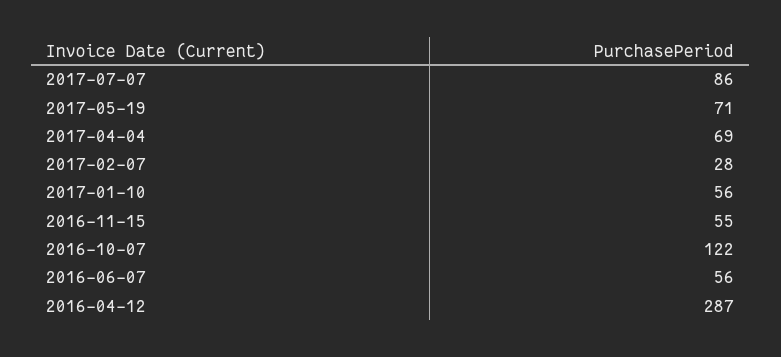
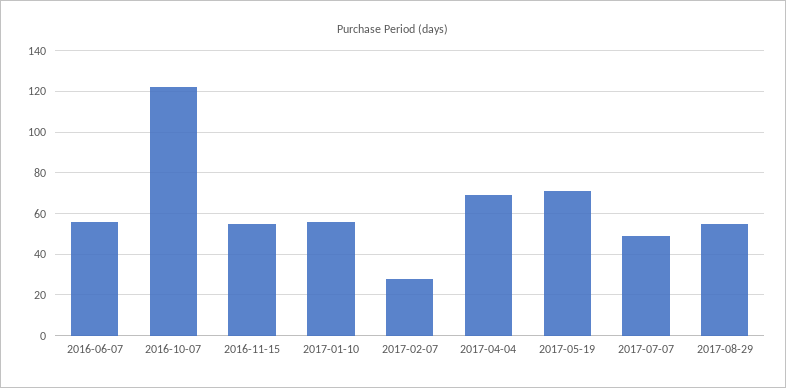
2017-07-07: 86 -> 50
2016-04-12: 287 -> none
2017-08-29: none -> 55

